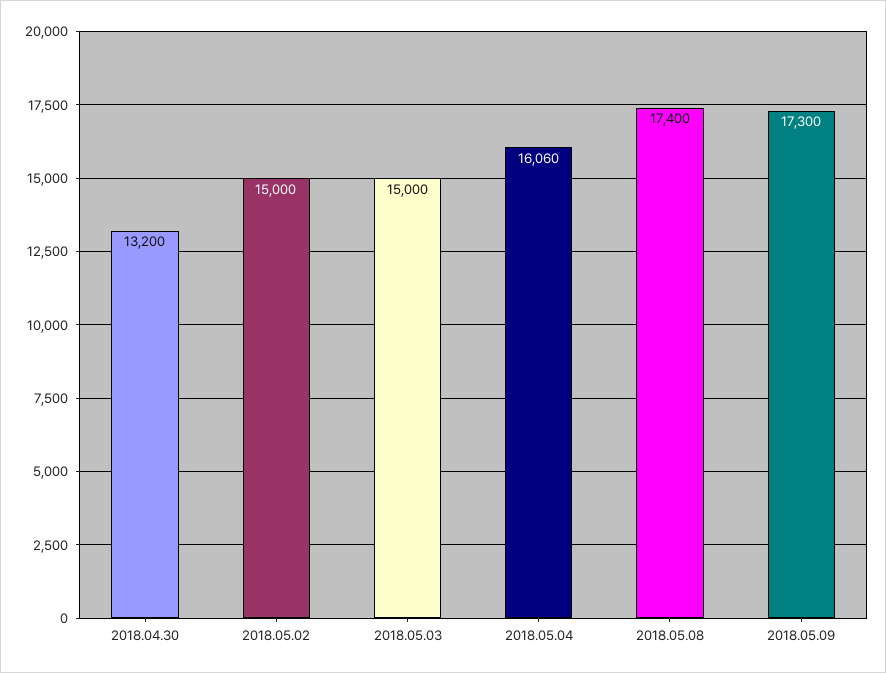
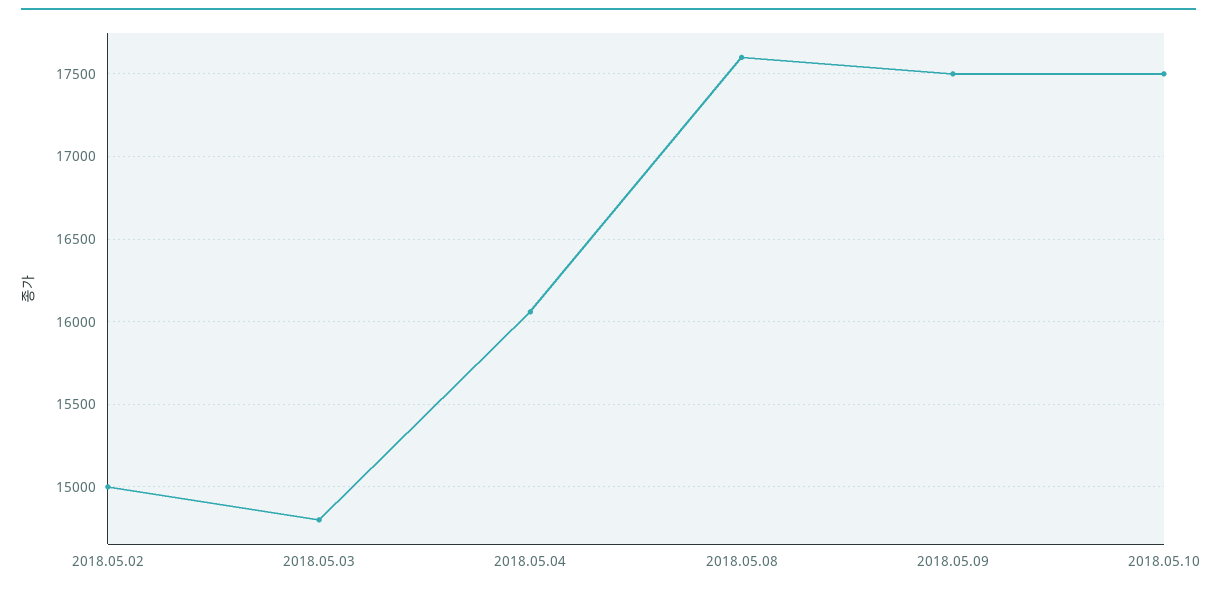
2018.04.30: 13200 -> none
2018.05.03: 15000 -> 14800
2018.05.08: 17400 -> 17600
2018.05.09: 17300 -> 17500
2018.05.10: none -> 17500

